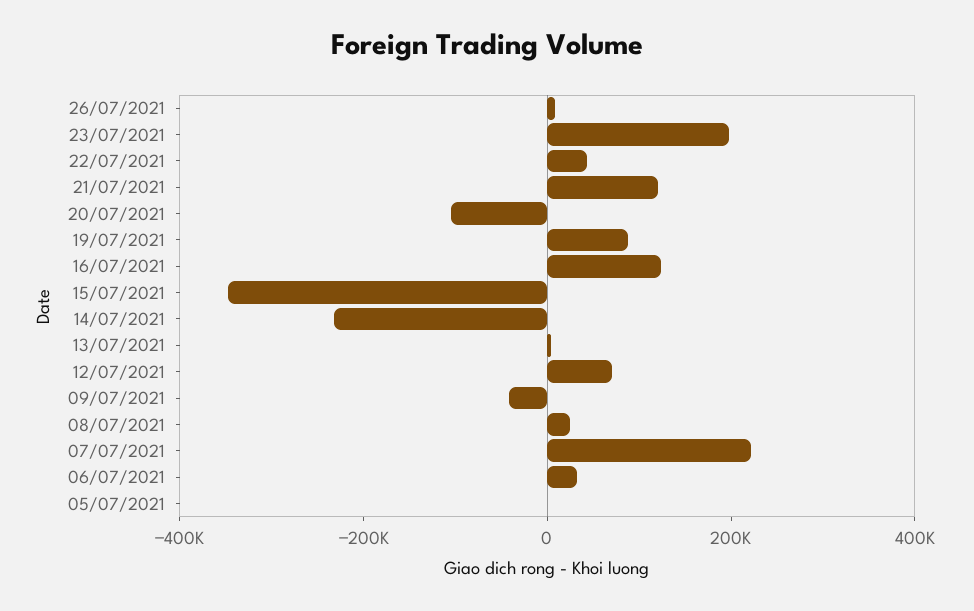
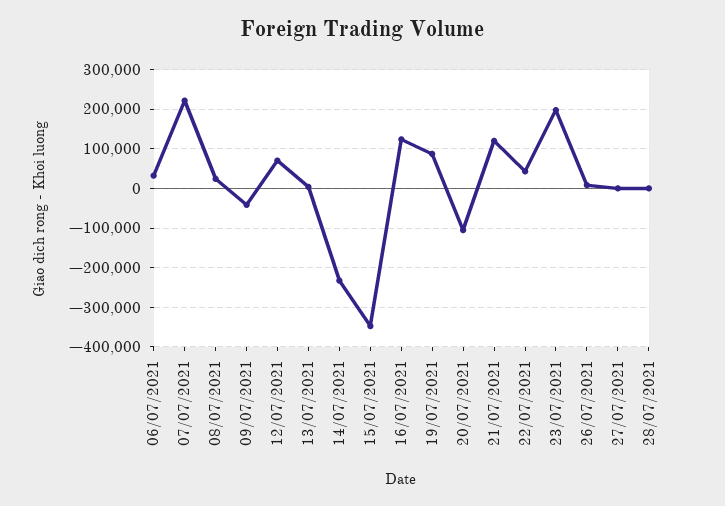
05/07/2021: 0 -> none
27/07/2021: none -> 0
28/07/2021: none -> 0

